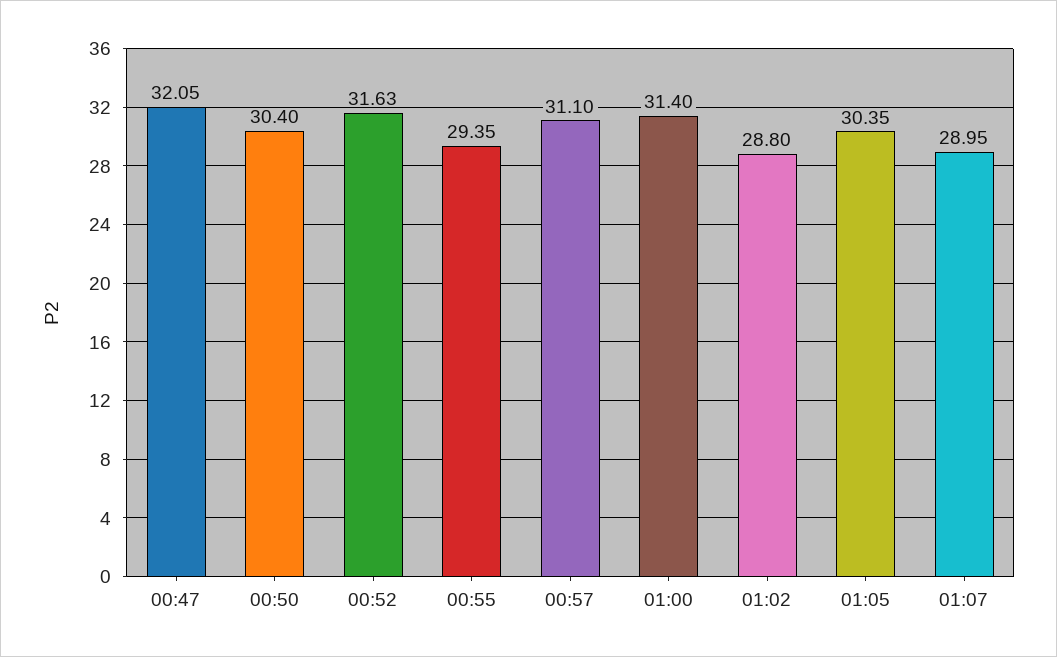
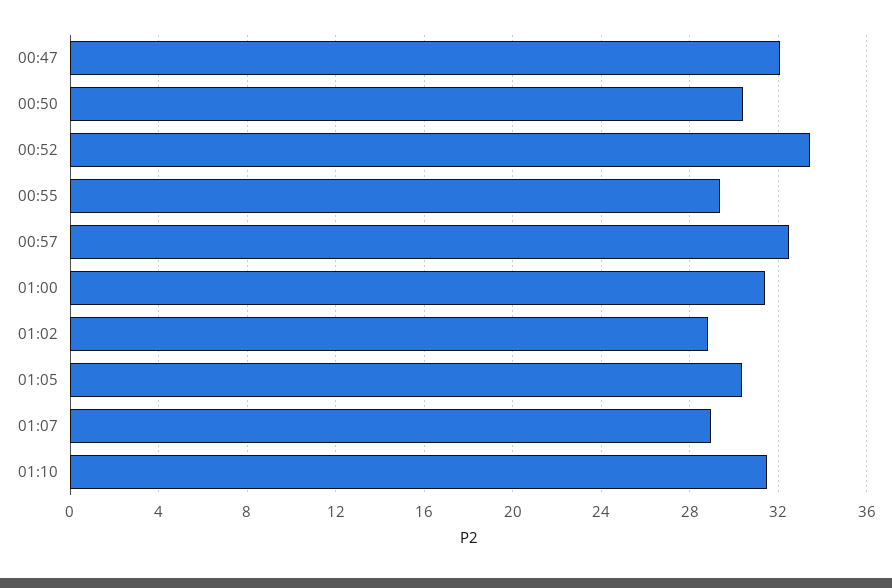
00:52: 31.63 -> 33.5
00:57: 31.1 -> 32.5
01:10: none -> 31.5

